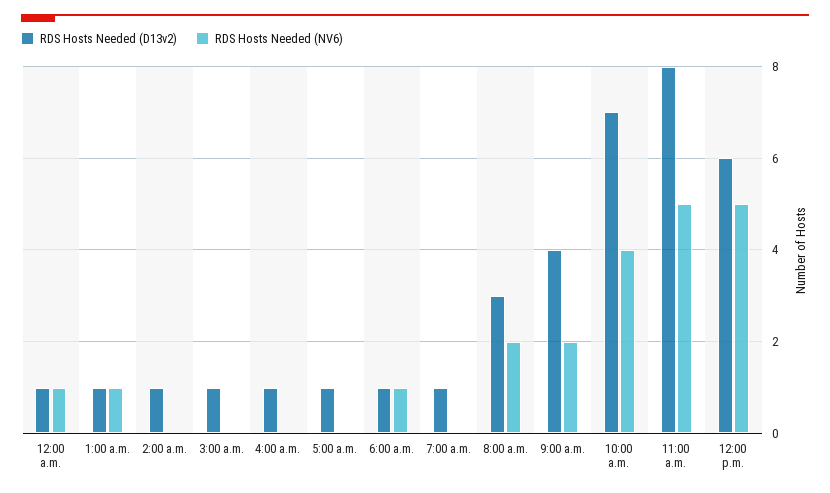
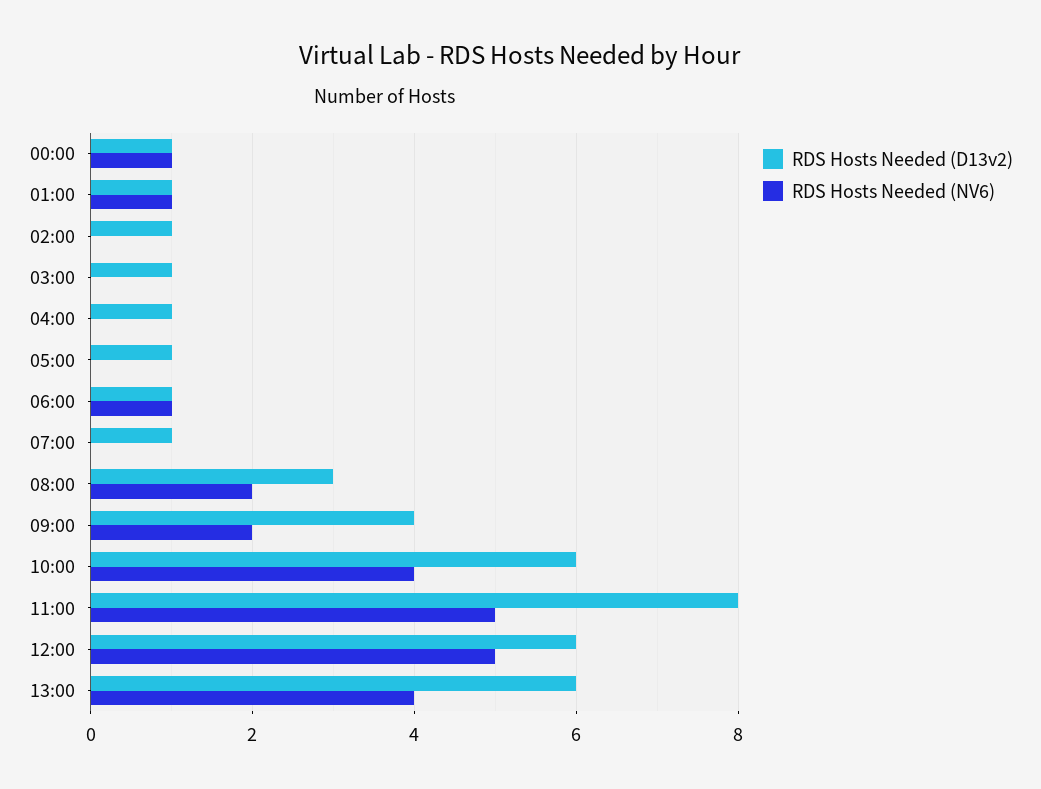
RDS Hosts Needed (D13v2), 10:00 a.m.: 7 -> 6
RDS Hosts Needed (D13v2), 13:00: none -> 6
RDS Hosts Needed (NV6), 13:00: none -> 4

